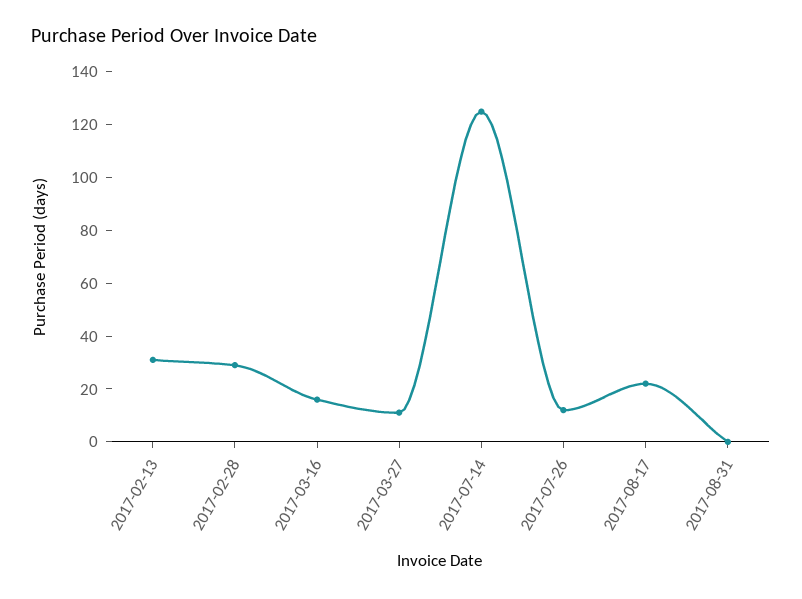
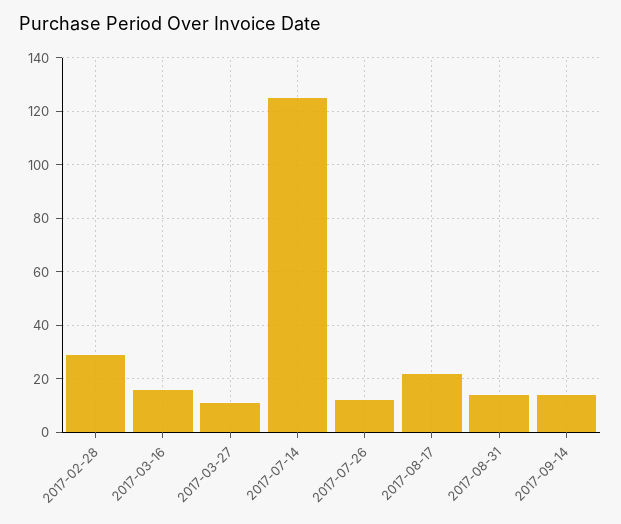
2017-02-13: 30 -> none
2017-08-31: 0 -> 15
2017-09-14: none -> 15

